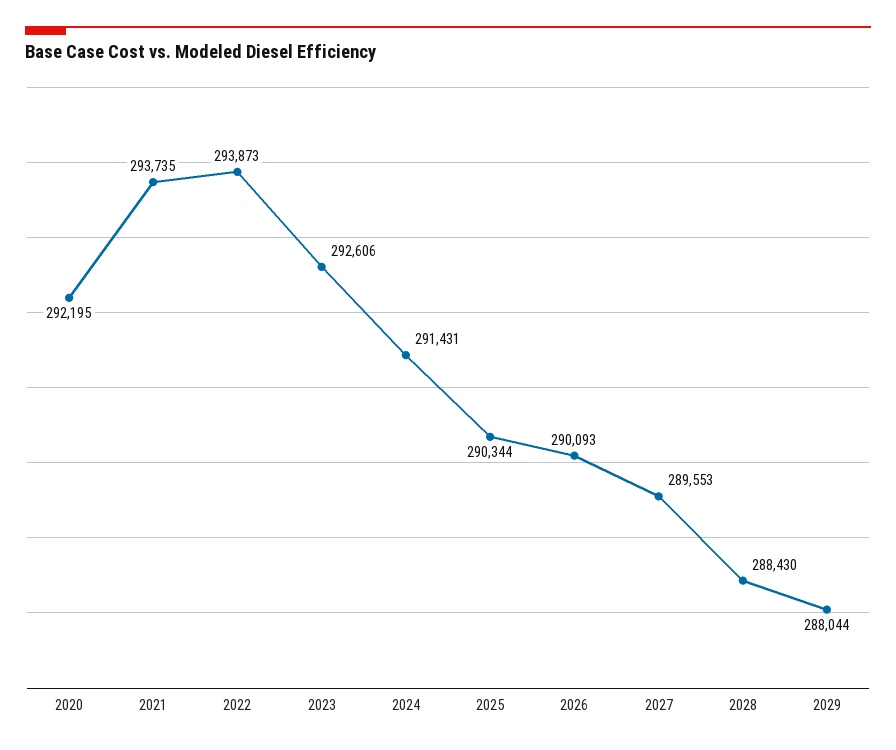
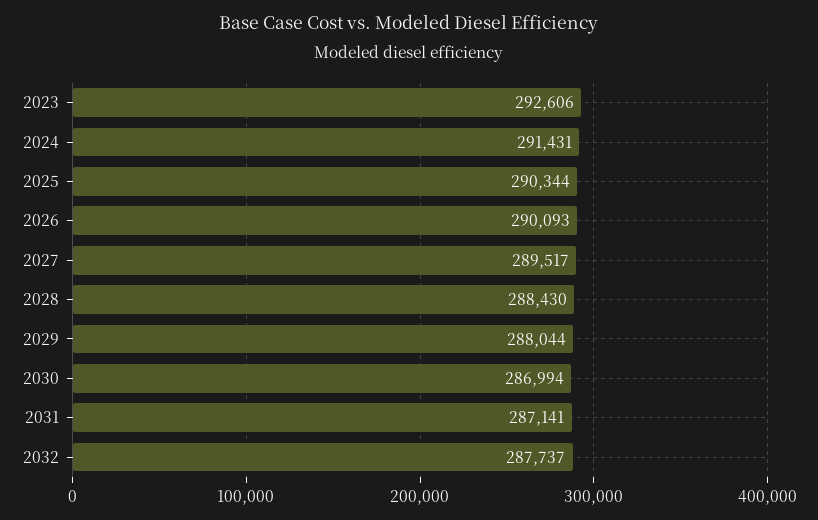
2020: 292195 -> none
2021: 293735 -> none
2022: 293873 -> none
2027: 289553 -> 289517
2030: none -> 286994
2031: none -> 287141
2032: none -> 287737

